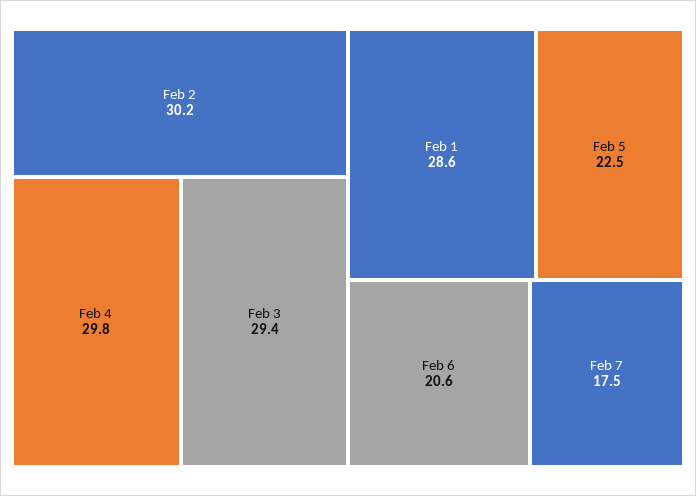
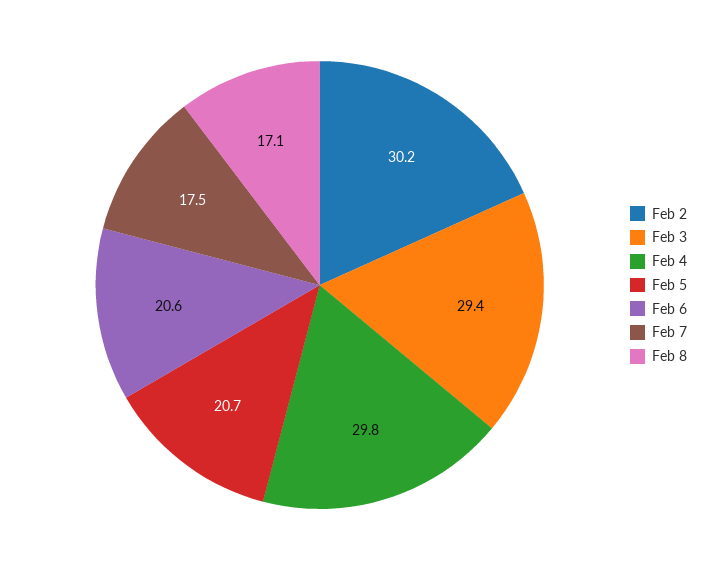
Feb 1: 28.6 -> none
Feb 5: 22.5 -> 20.7
Feb 8: none -> 17.1

